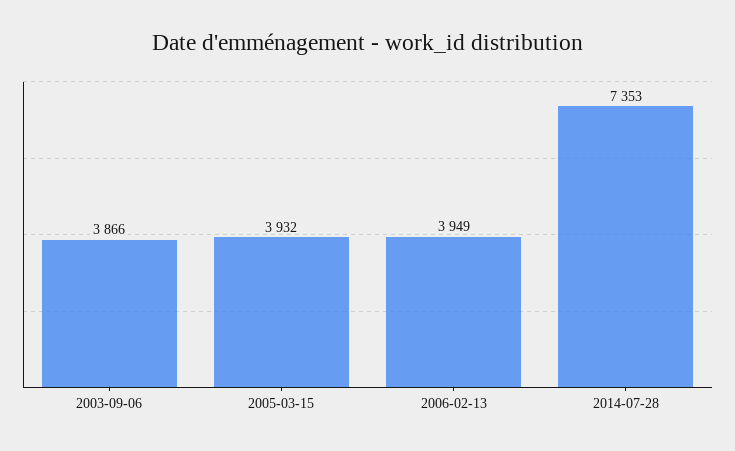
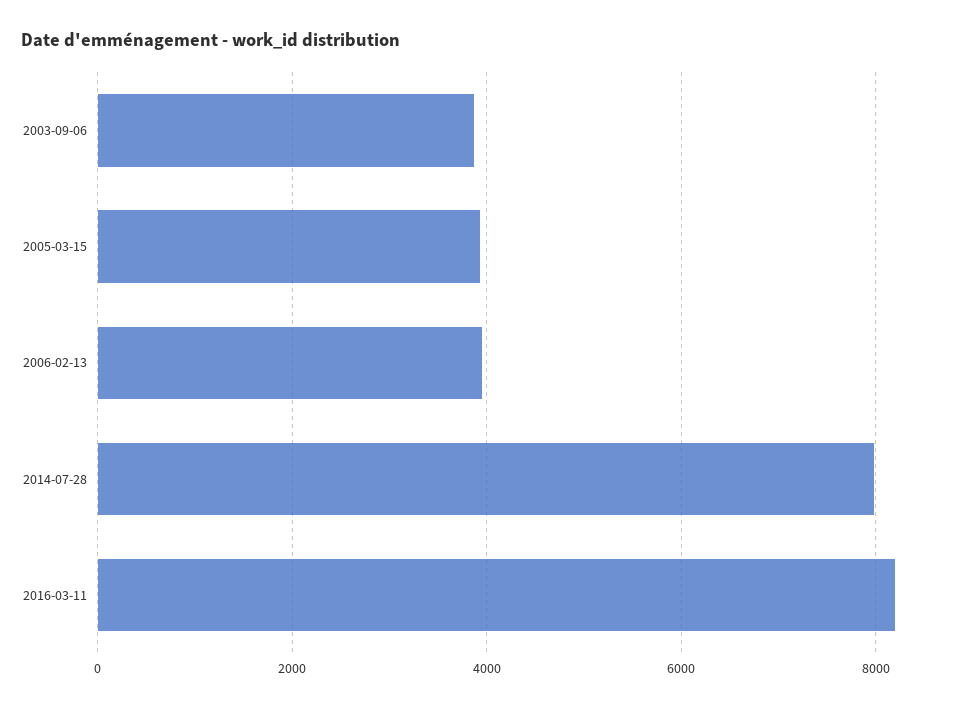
2014-07-28: 7353 -> 8000
2016-03-11: none -> 8200

